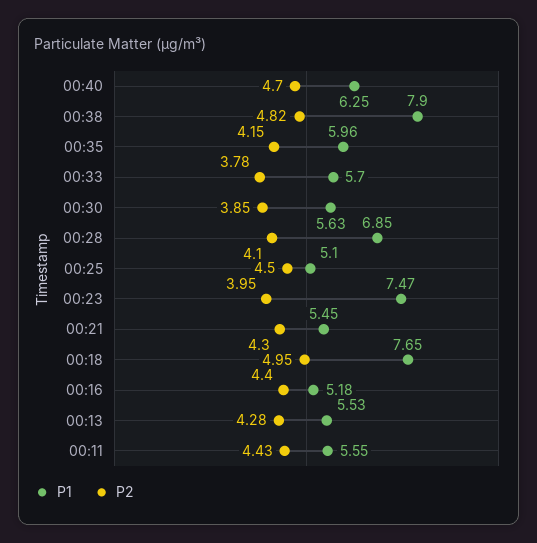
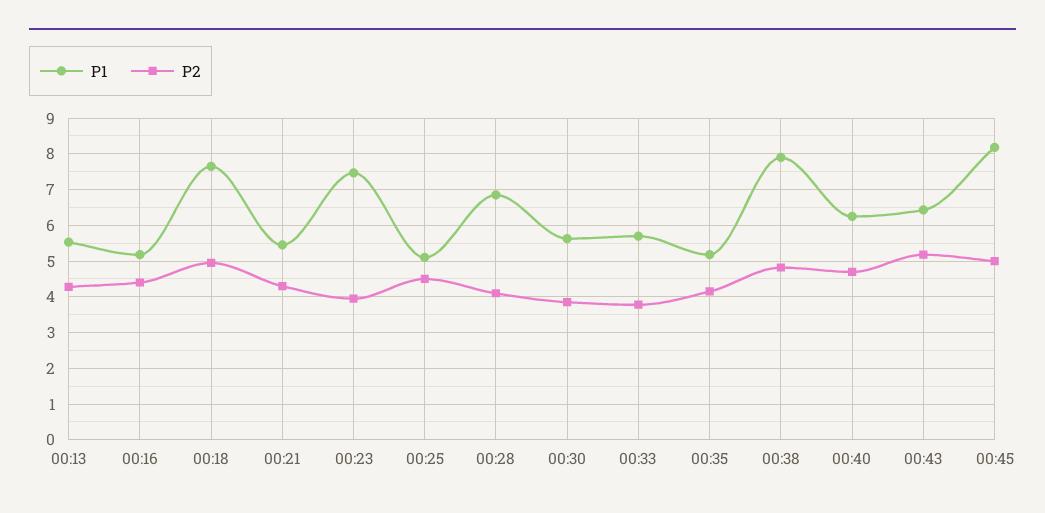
P1, 00:35: 5.96 -> 5.2
P1, 00:11: 5.55 -> none
P2, 00:11: 4.43 -> none
P1, 00:43: none -> 6.4
P2, 00:43: none -> 5.2
P1, 00:45: none -> 8.2
P2, 00:45: none -> 5

